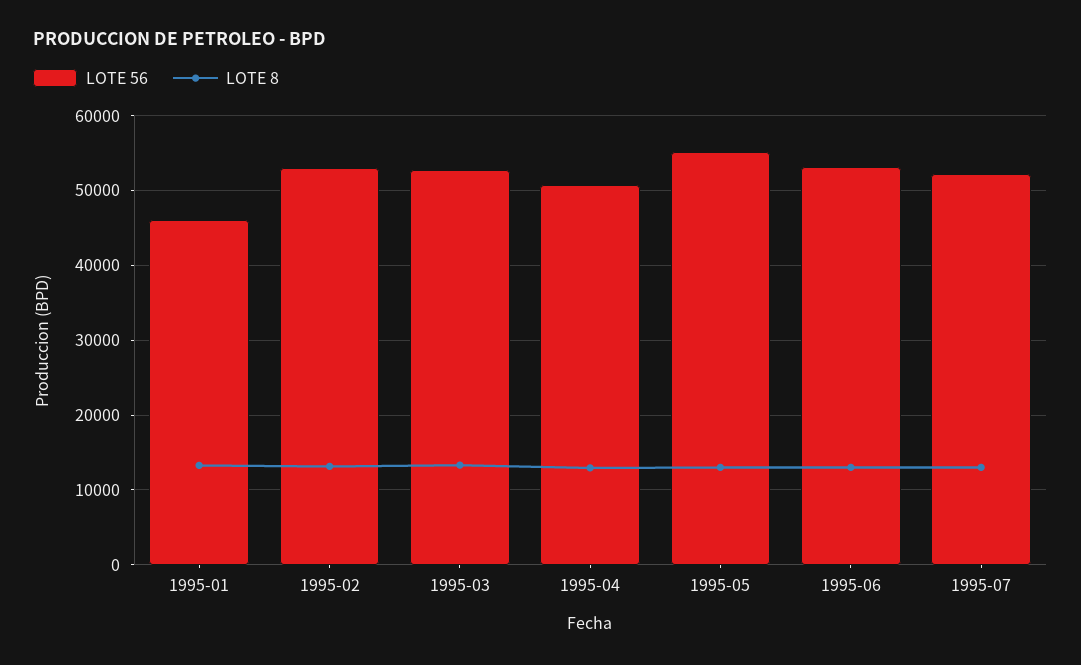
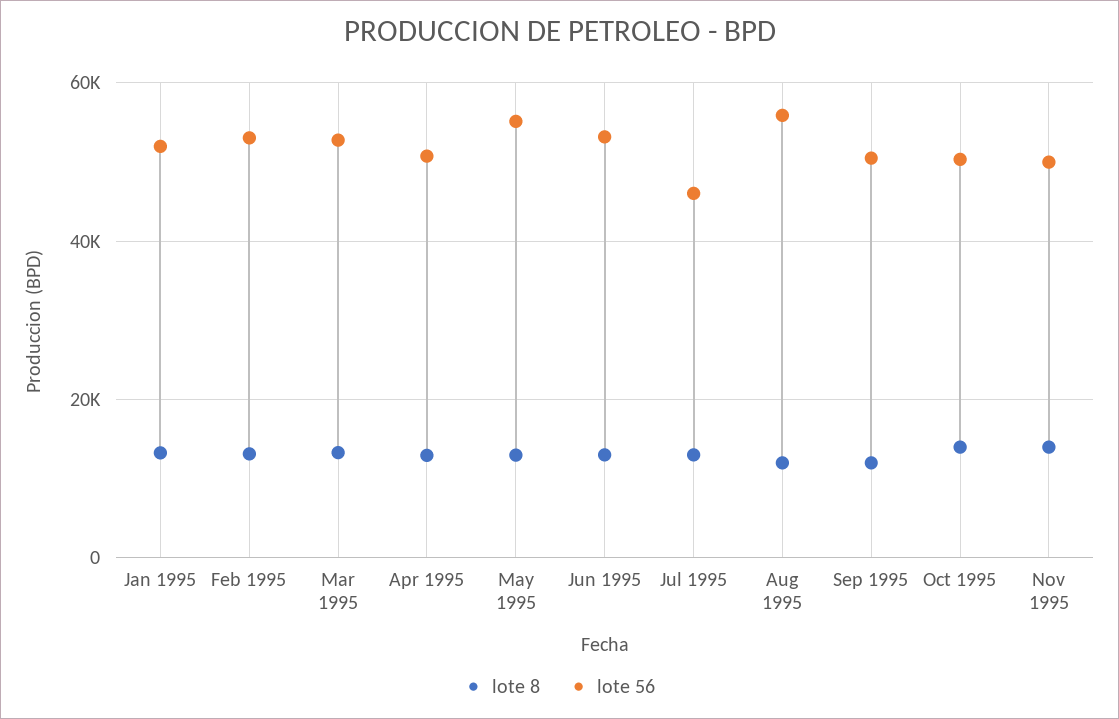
LOTE 56, 1995-01: 46000 -> 52000
LOTE 56, 1995-07: 52000 -> 46000
LOTE 8, Aug 1995: none -> 12000
LOTE 56, Aug 1995: none -> 56000
LOTE 8, Sep 1995: none -> 12000
LOTE 56, Sep 1995: none -> 50000
LOTE 8, Oct 1995: none -> 14000
LOTE 56, Oct 1995: none -> 50000
LOTE 8, Nov 1995: none -> 14000
LOTE 56, Nov 1995: none -> 50000

